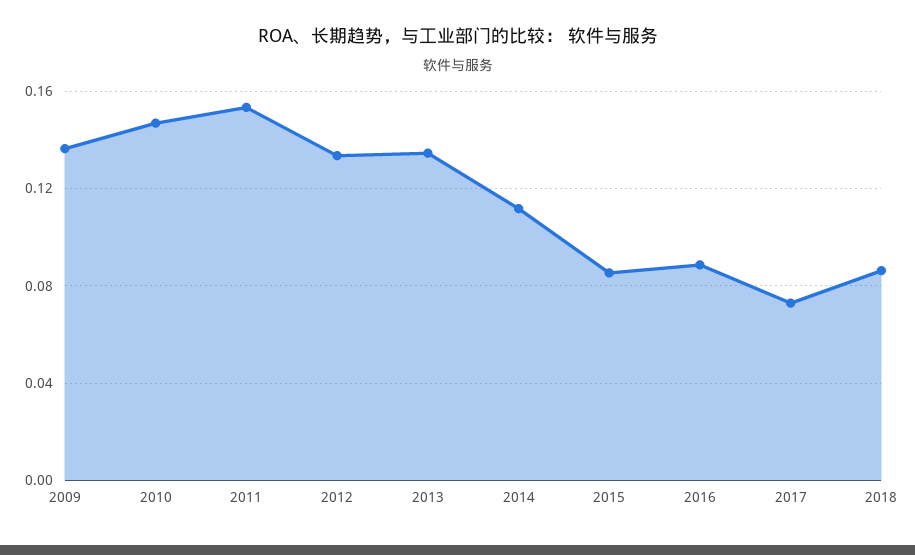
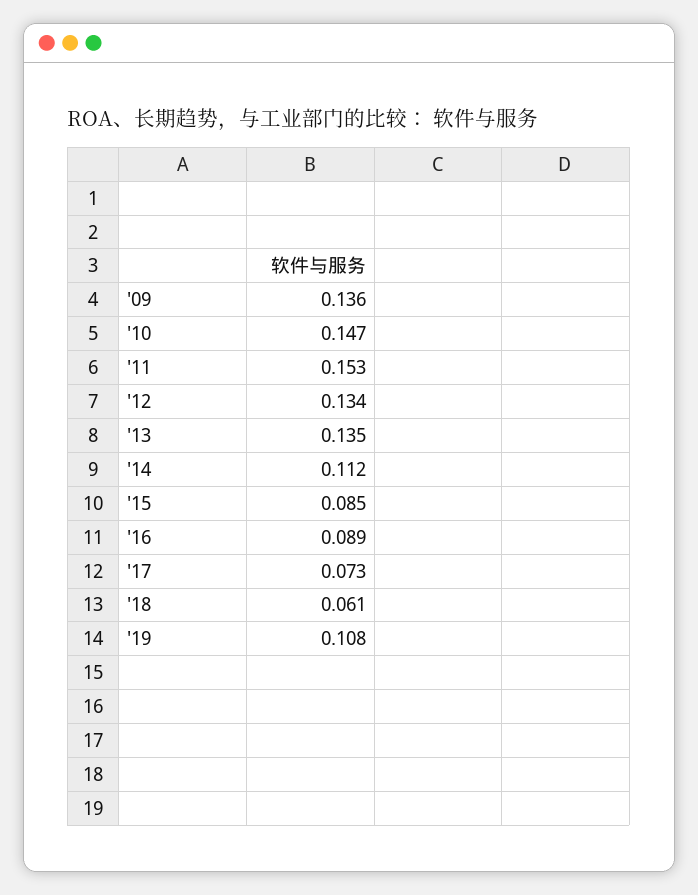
2018: 0.085 -> 0.061
'19: none -> 0.108

